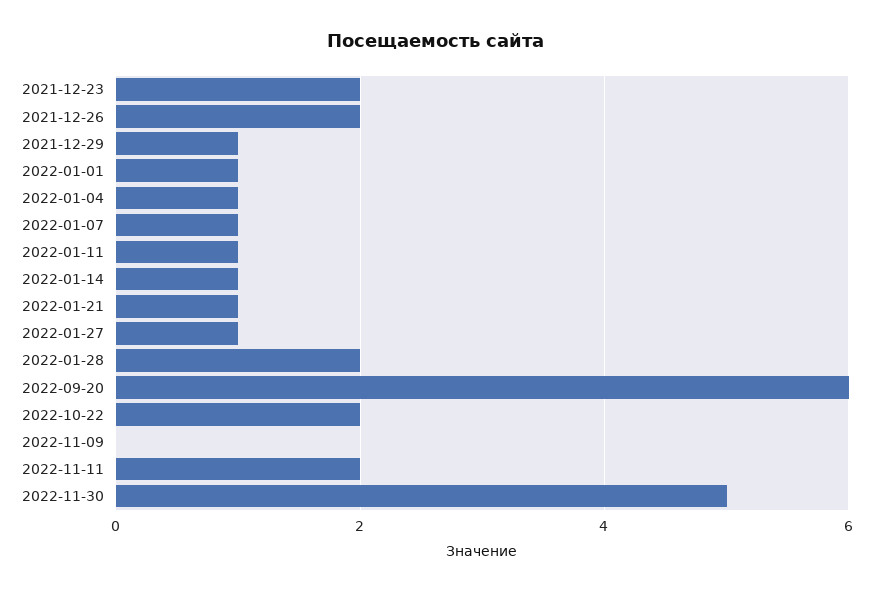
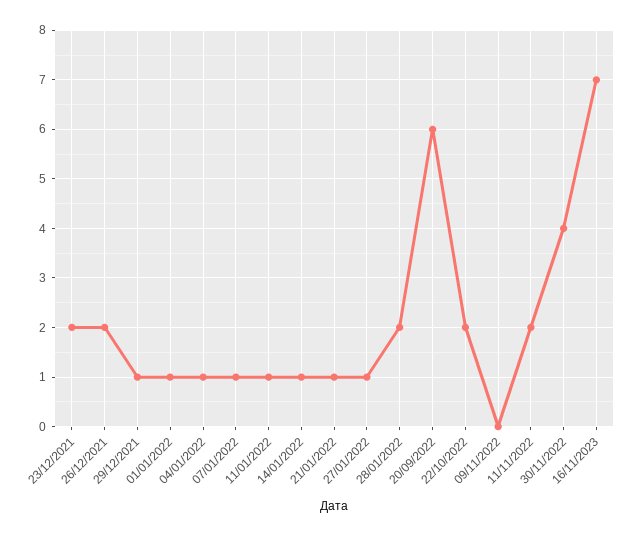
2022-11-30: 5 -> 4
16/11/2023: none -> 7

